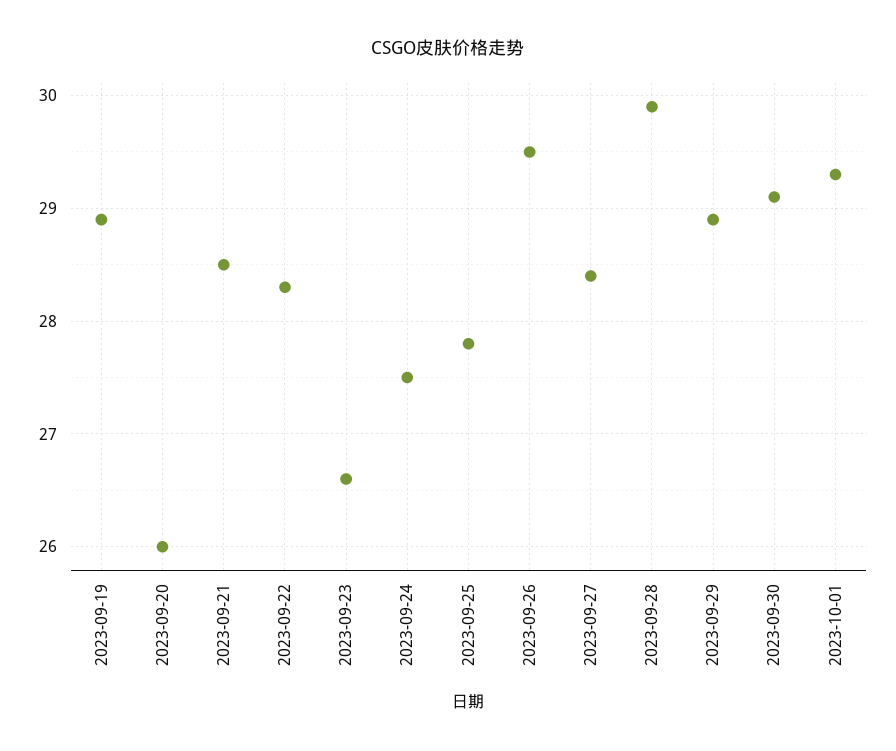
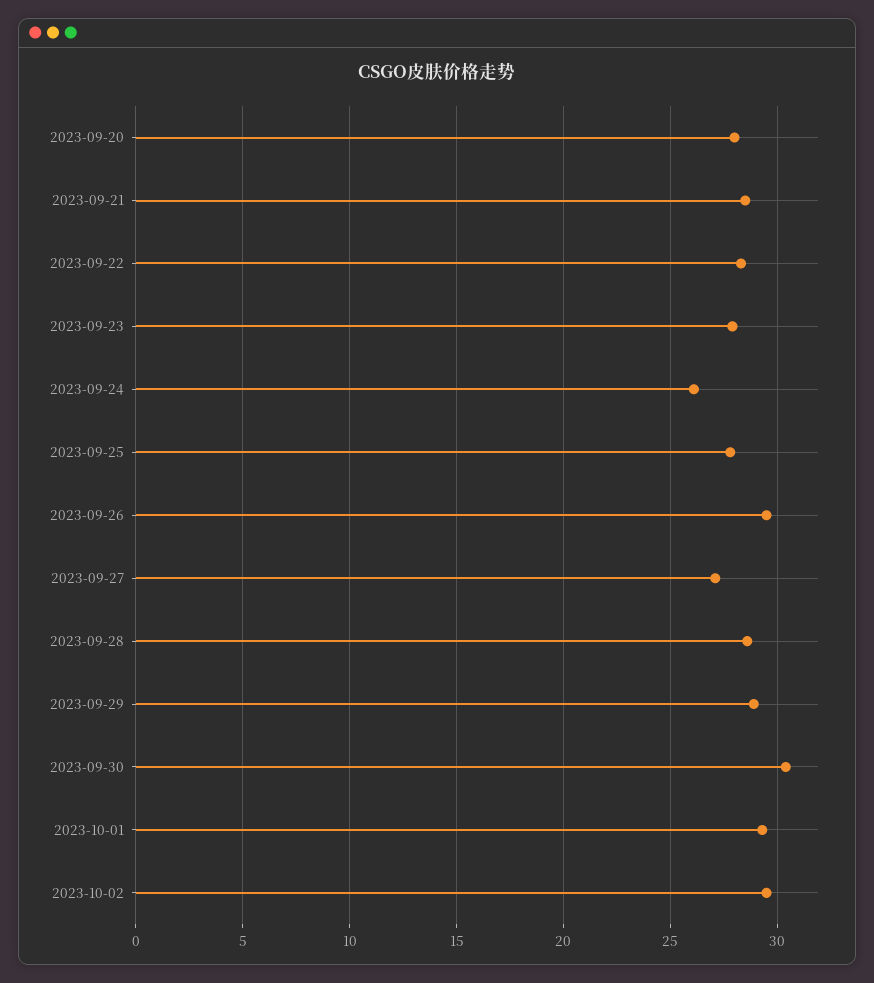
2023-09-19: 28.9 -> none
2023-09-20: 26 -> 28
2023-09-23: 26.6 -> 28
2023-09-24: 27.5 -> 26
2023-09-27: 28.4 -> 27
2023-09-28: 29.9 -> 28.5
2023-09-30: 29.1 -> 30.5
2023-10-02: none -> 29.5

